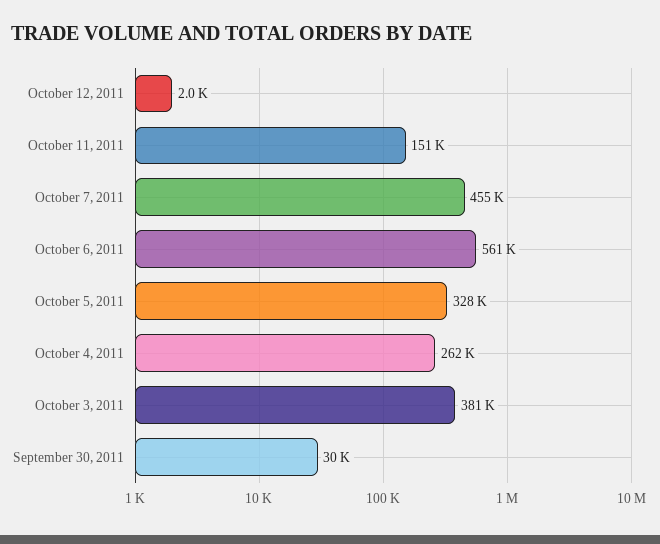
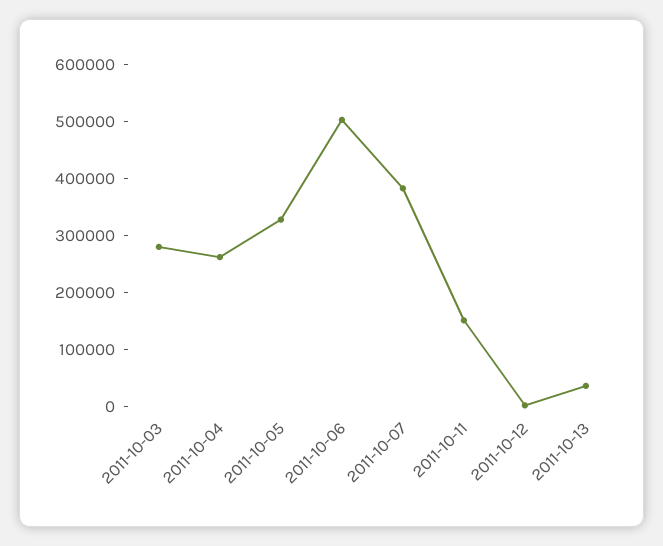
October 7, 2011: 455000 -> 380000
October 6, 2011: 561000 -> 500000
October 3, 2011: 381000 -> 280000
September 30, 2011: 30000 -> none
2011-10-13: none -> 40000

